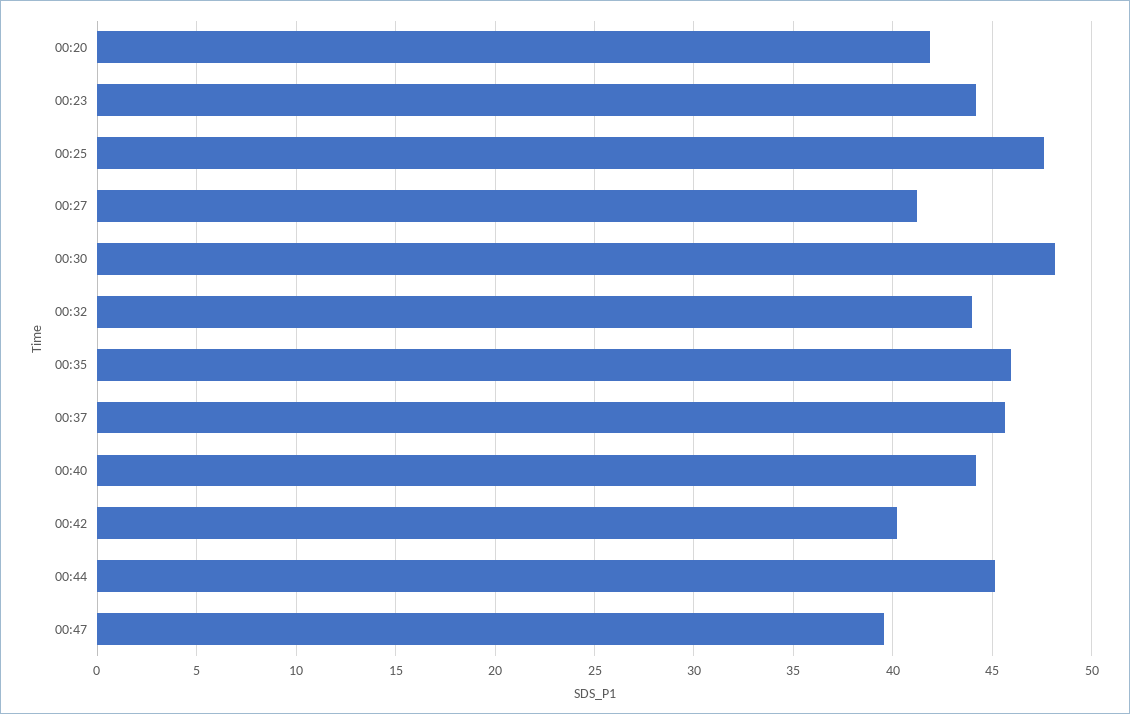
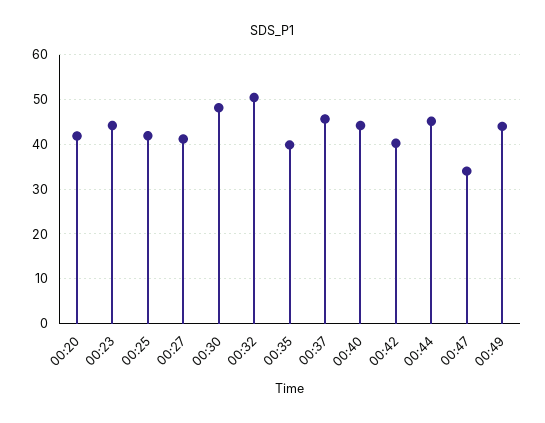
00:25: 47.5 -> 42
00:32: 44 -> 50
00:35: 46 -> 40
00:47: 39.5 -> 34
00:49: none -> 44

